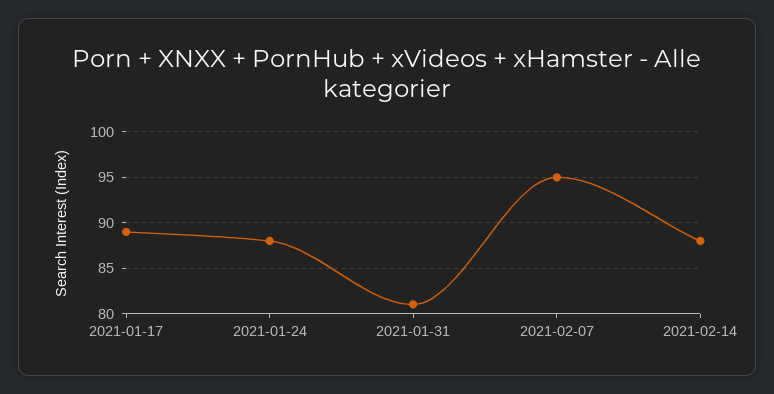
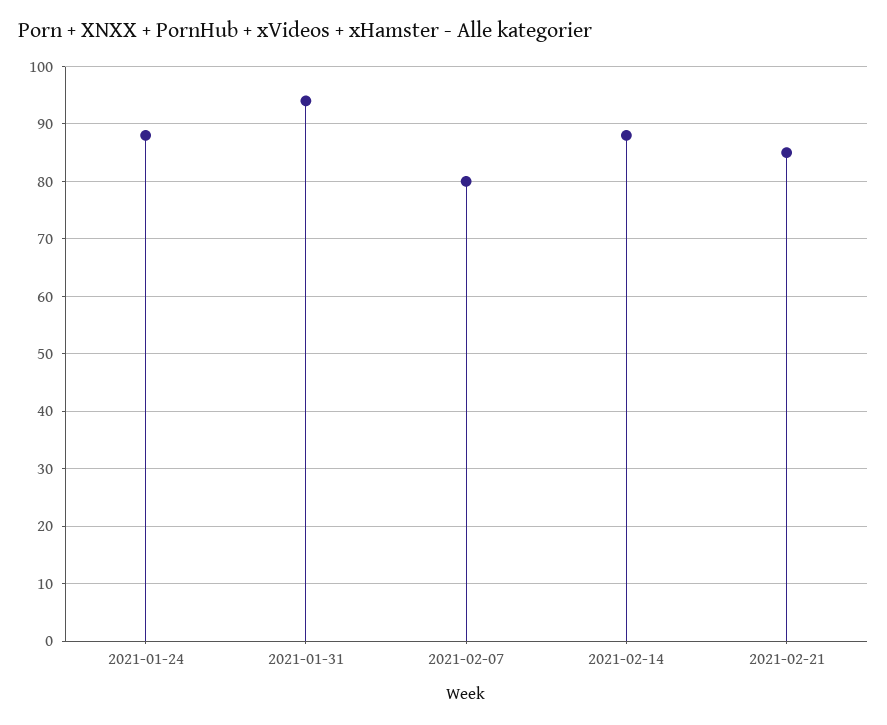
2021-01-17: 89 -> none
2021-01-31: 81 -> 95
2021-02-07: 95 -> 80
2021-02-21: none -> 85

